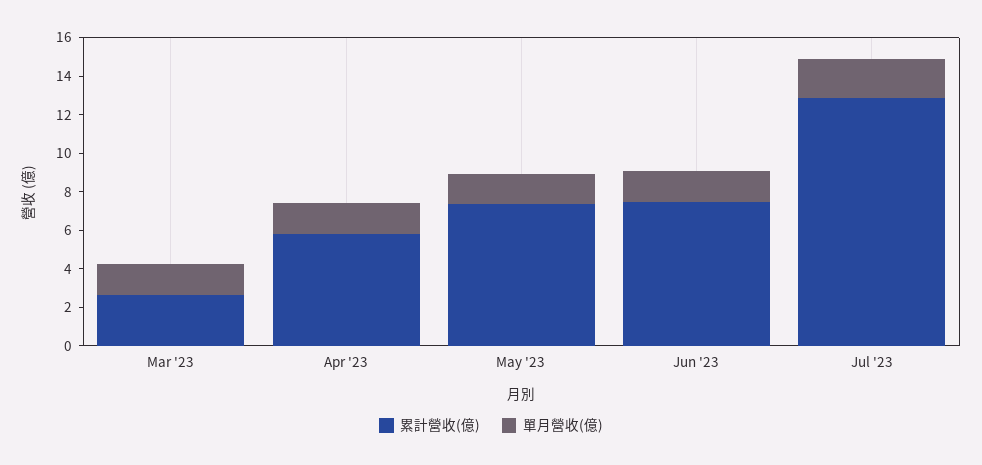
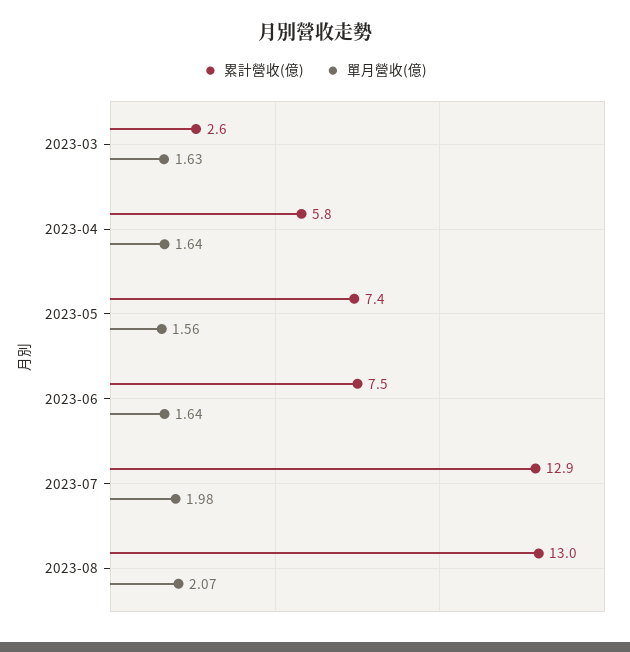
累計營收(億), 2023-08: none -> 13
單月營收(億), 2023-08: none -> 2.07

